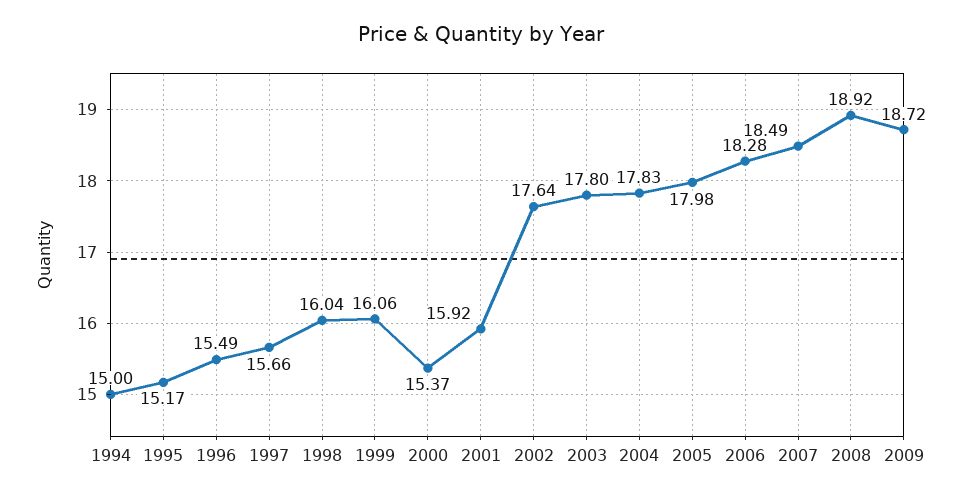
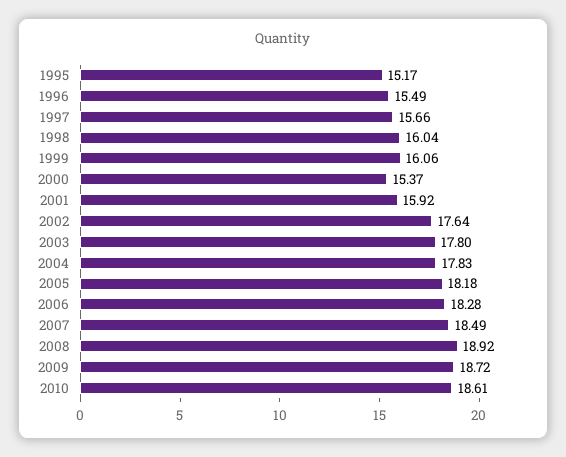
1994: 15 -> none
2005: 17.98 -> 18.18
2010: none -> 18.61

